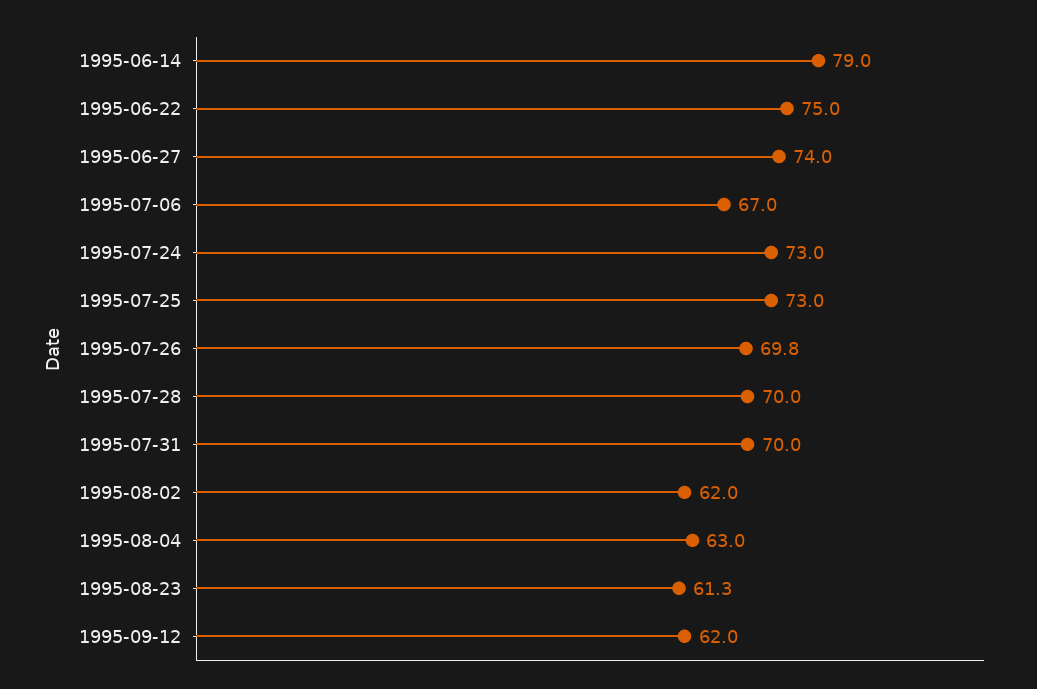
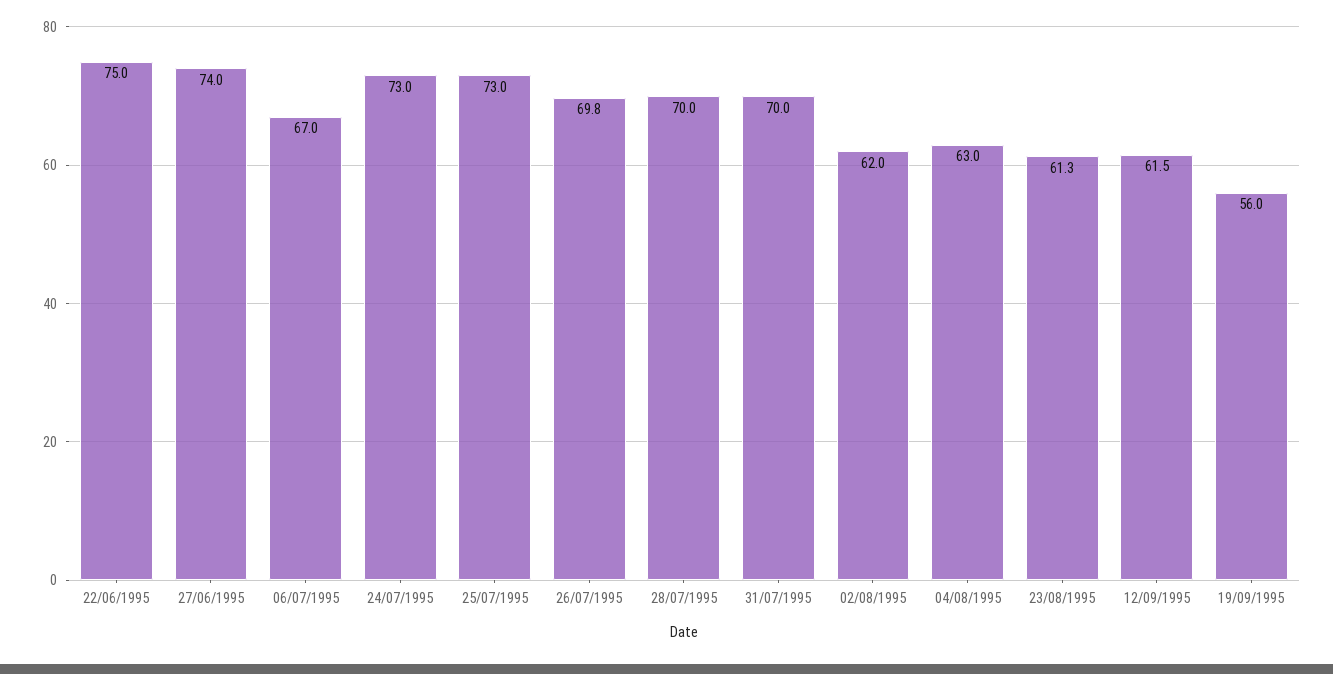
1995-06-14: 79 -> none
1995-09-12: 62 -> 61.5
19/09/1995: none -> 56

